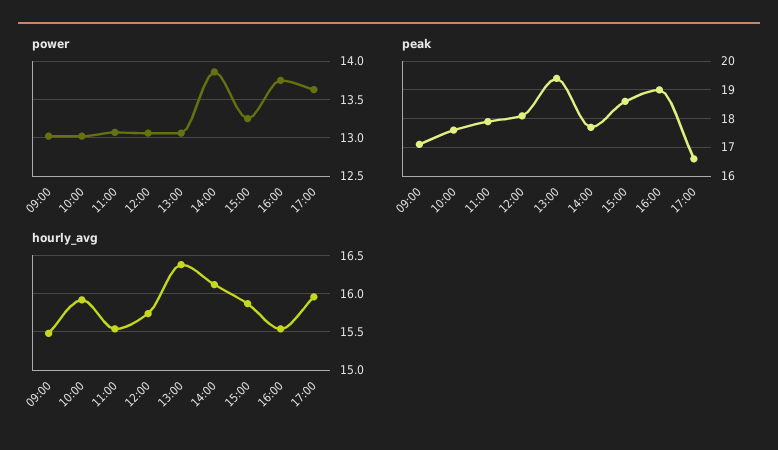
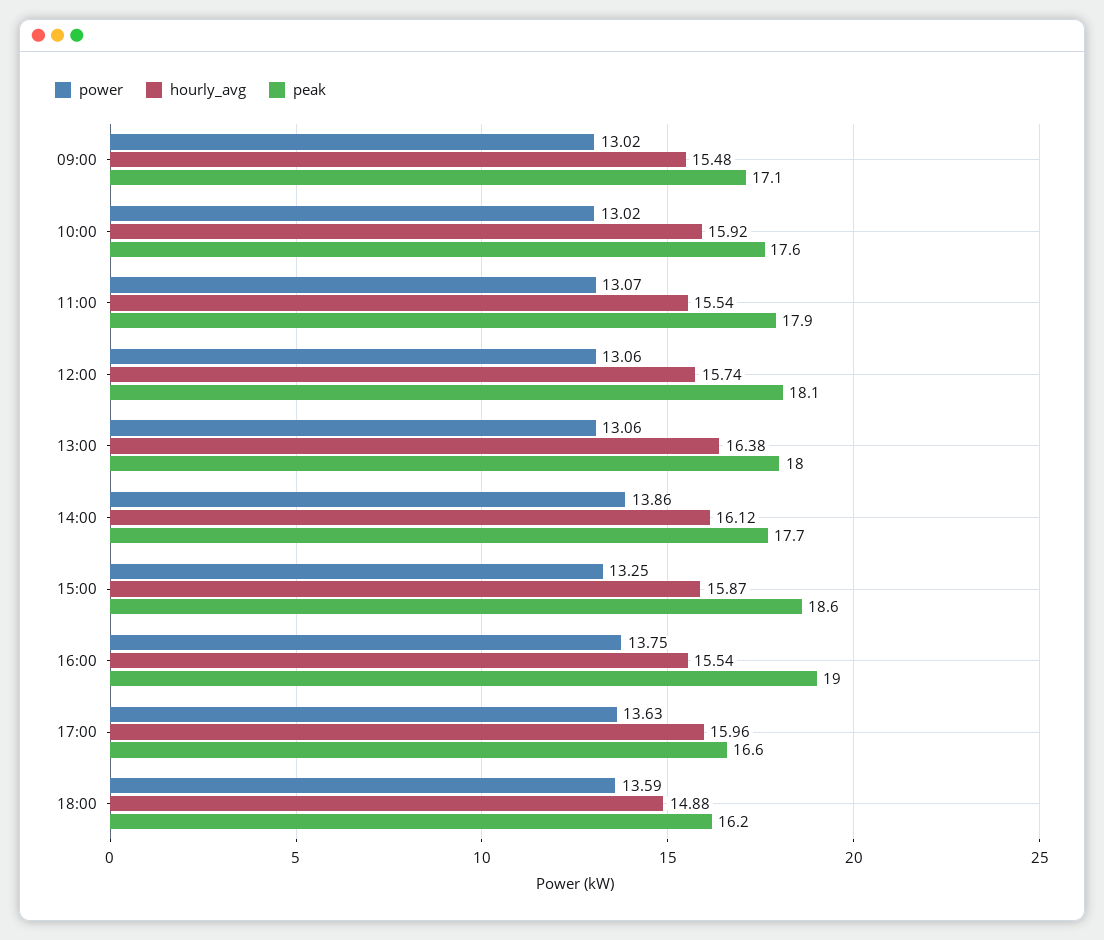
peak, 13:00: 19.5 -> 18
power, 18:00: none -> 13.59
hourly_avg, 18:00: none -> 14.88
peak, 18:00: none -> 16.2

